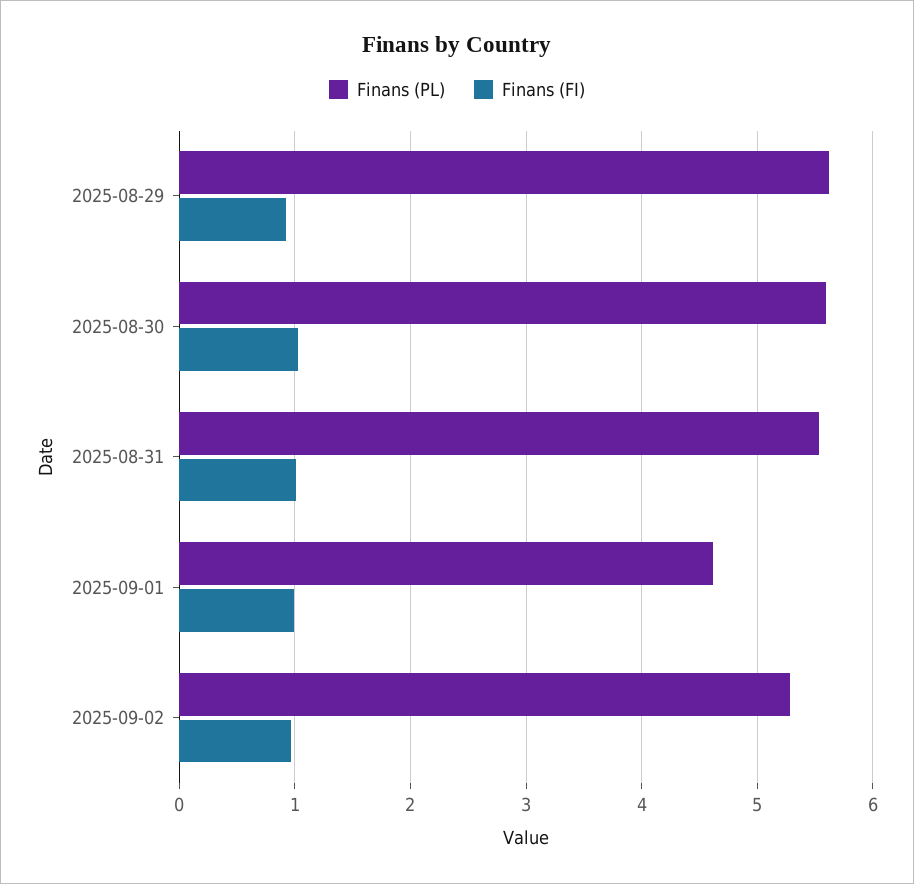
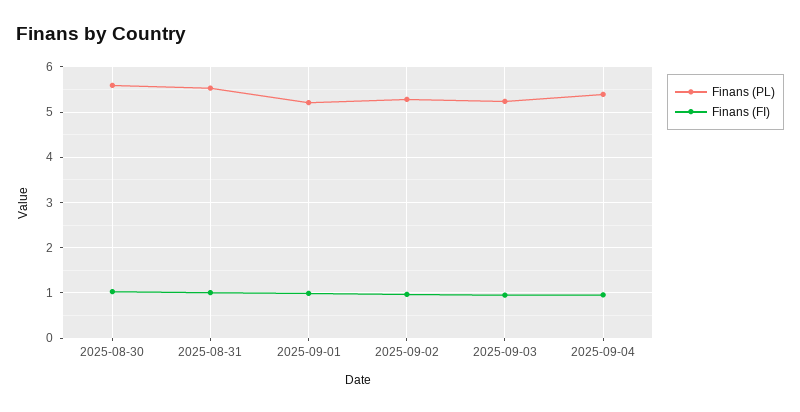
Finans (PL), 2025-08-29: 5.6 -> none
Finans (FI), 2025-08-29: 0.9 -> none
Finans (PL), 2025-09-01: 4.6 -> 5.2
Finans (PL), 2025-09-03: none -> 5.2
Finans (FI), 2025-09-03: none -> 1
Finans (PL), 2025-09-04: none -> 5.4
Finans (FI), 2025-09-04: none -> 1

